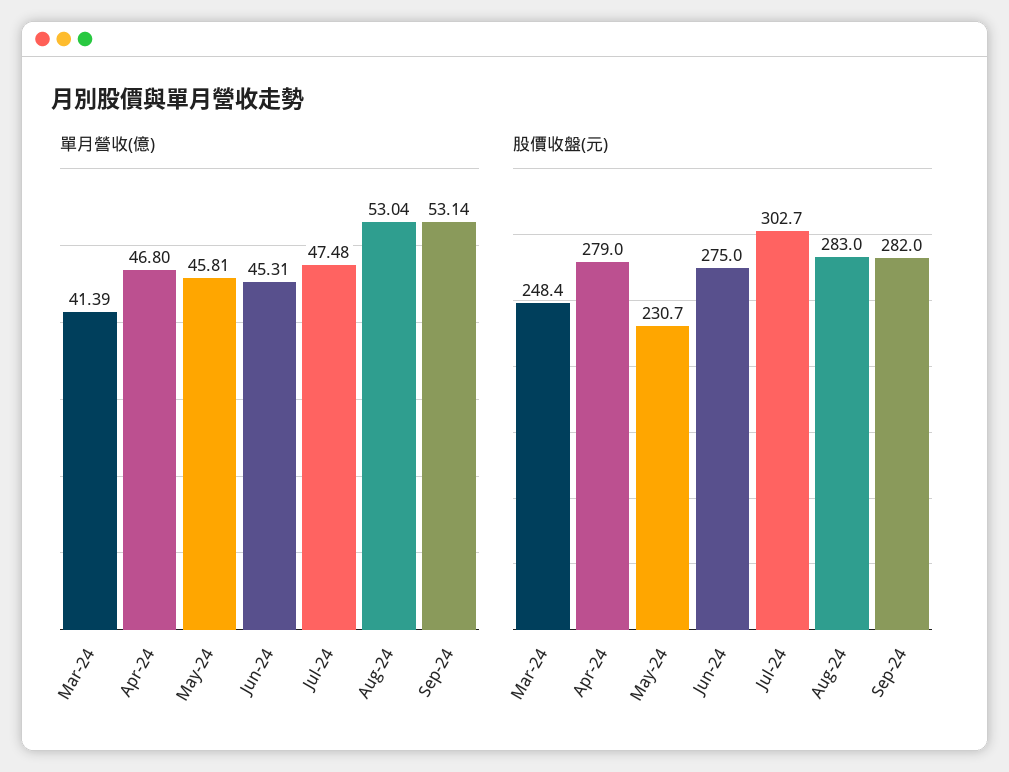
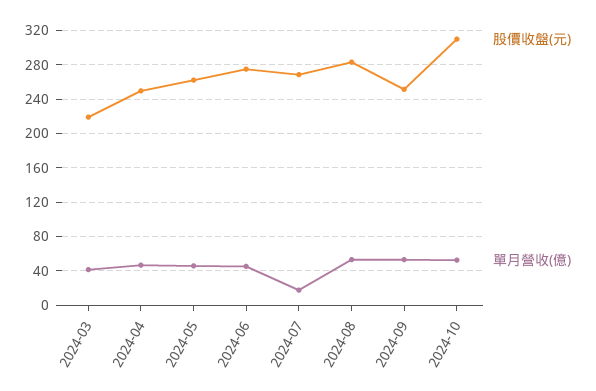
單月營收(億), Jul-24: 47.48 -> 20
股價收盤(元), Mar-24: 248.4 -> 220
股價收盤(元), Apr-24: 279 -> 250
股價收盤(元), May-24: 230.7 -> 260
股價收盤(元), Jul-24: 302.7 -> 270
股價收盤(元), Sep-24: 282 -> 250
股價收盤(元), 2024-10: none -> 310
單月營收(億), 2024-10: none -> 50

